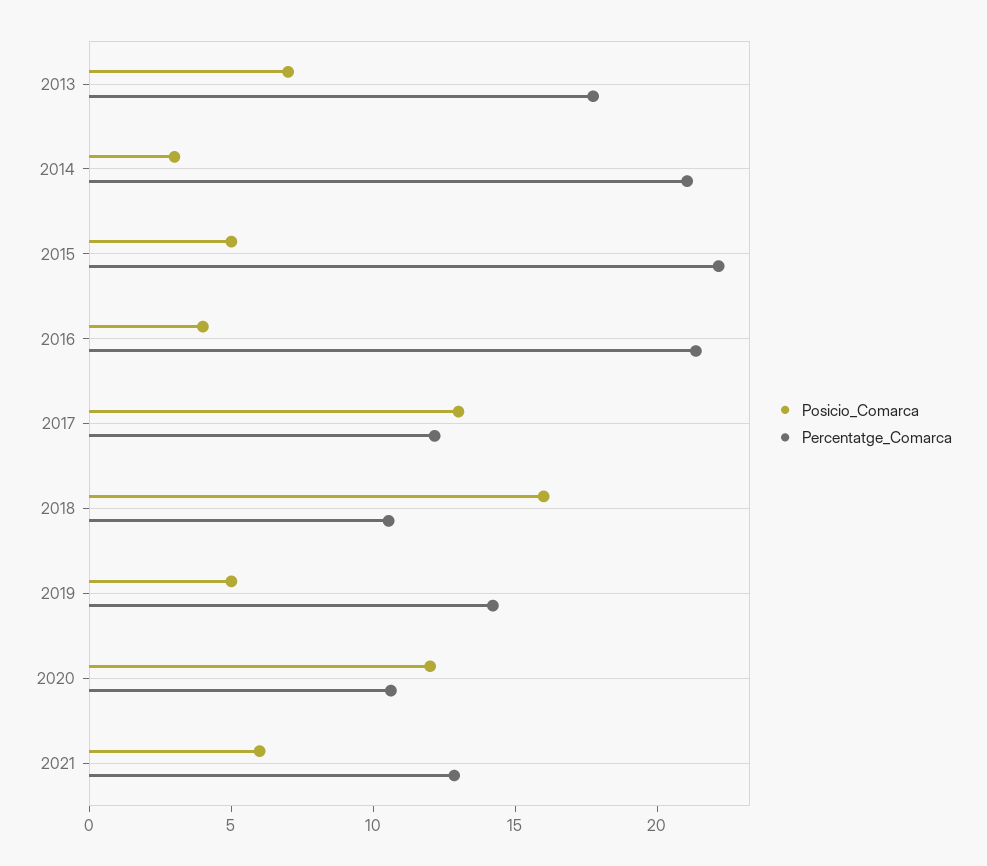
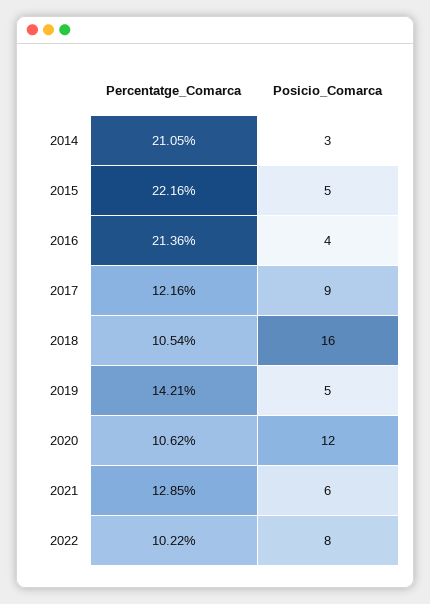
Posicio_Comarca, 2013: 7 -> none
Percentatge_Comarca, 2013: 18 -> none
Posicio_Comarca, 2017: 13 -> 9
Percentatge_Comarca, 2022: none -> 10.22
Posicio_Comarca, 2022: none -> 8

